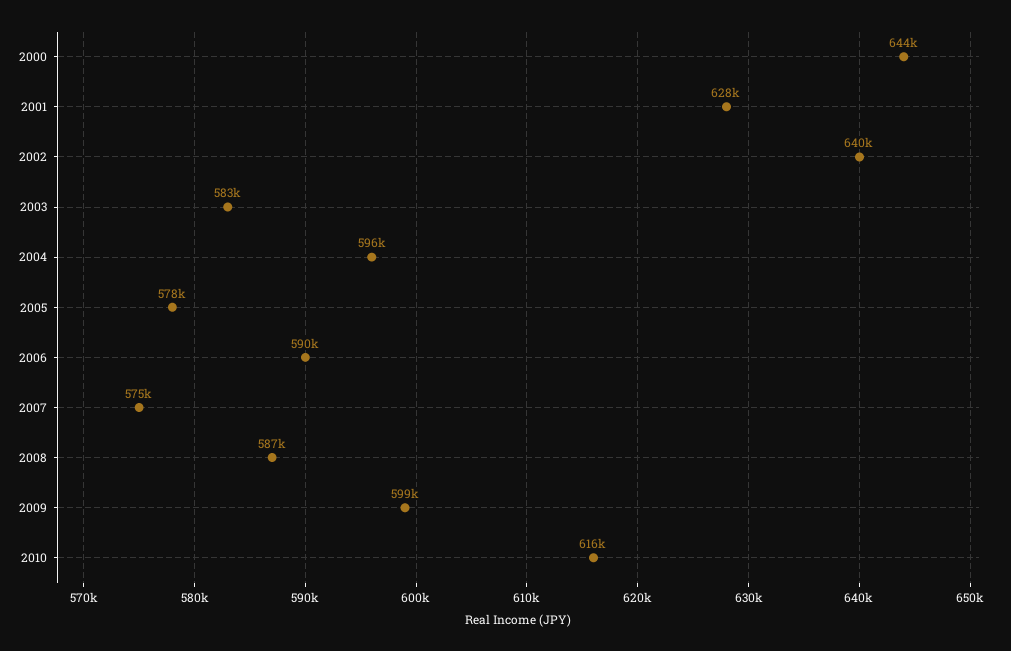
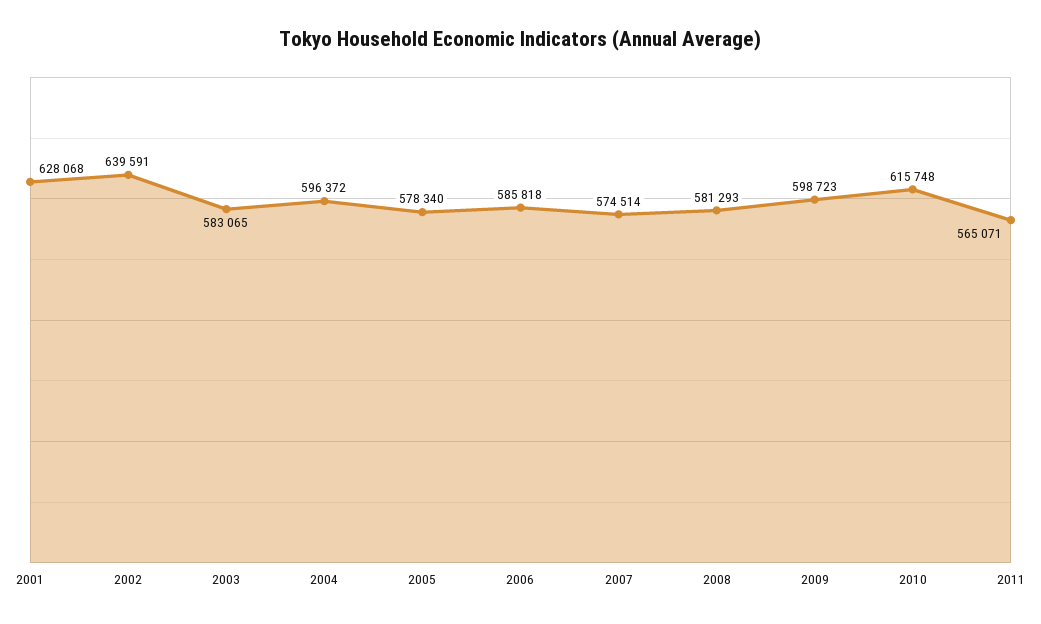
2000: 644000 -> none
2006: 590000 -> 585818
2008: 587000 -> 581293
2011: none -> 565071

